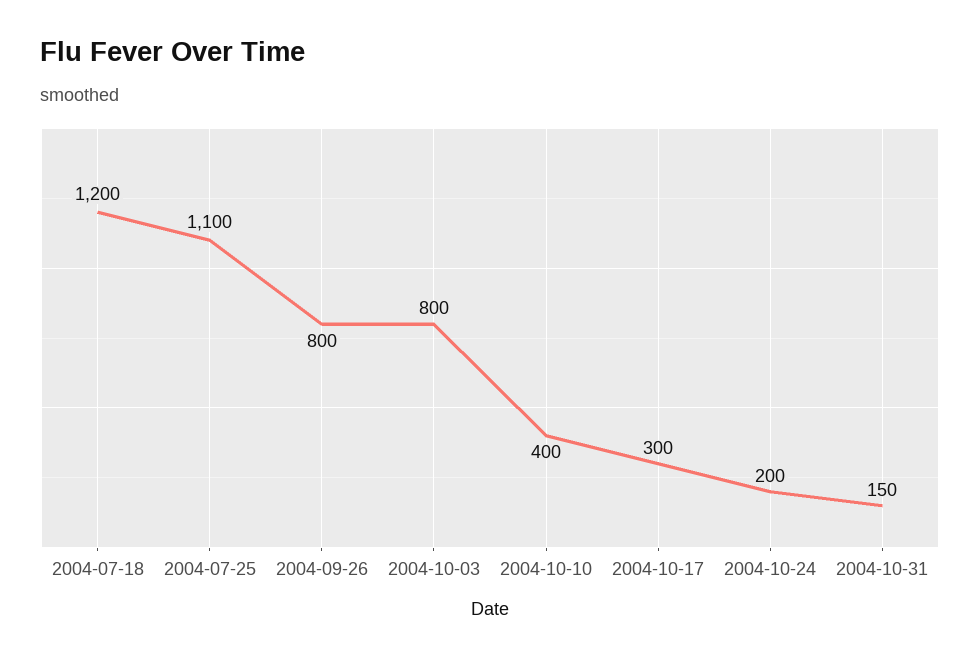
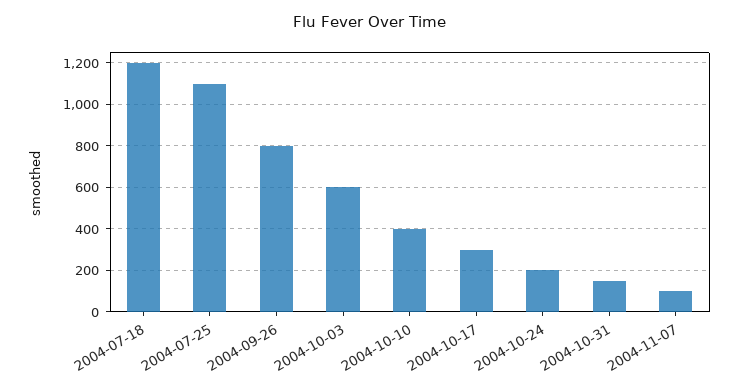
2004-10-03: 800 -> 600
2004-11-07: none -> 100

